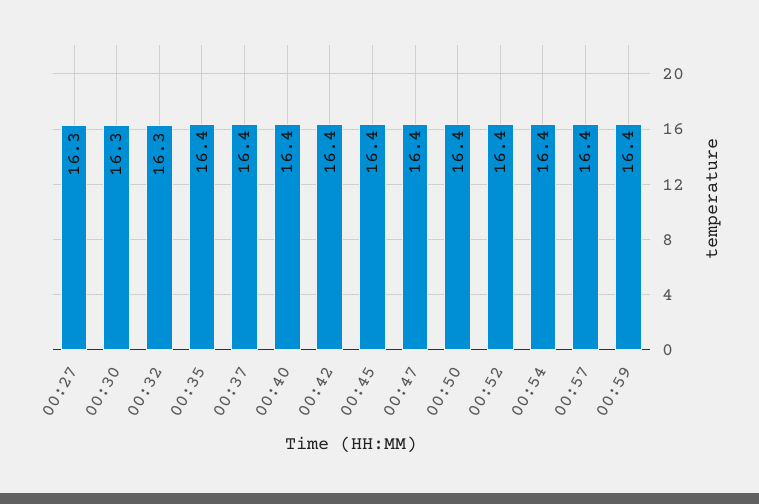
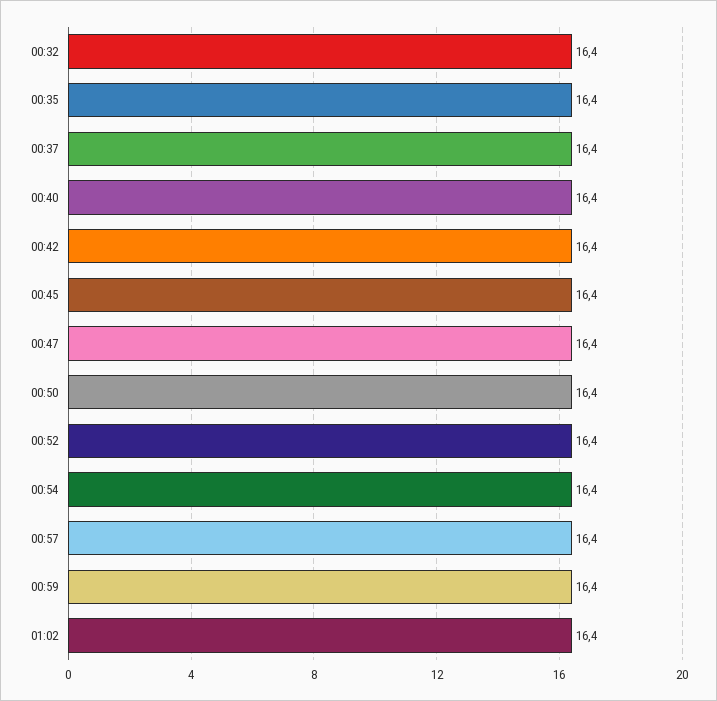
00:27: 16.3 -> none
00:30: 16.3 -> none
00:32: 16.3 -> 16.4
01:02: none -> 16.4

